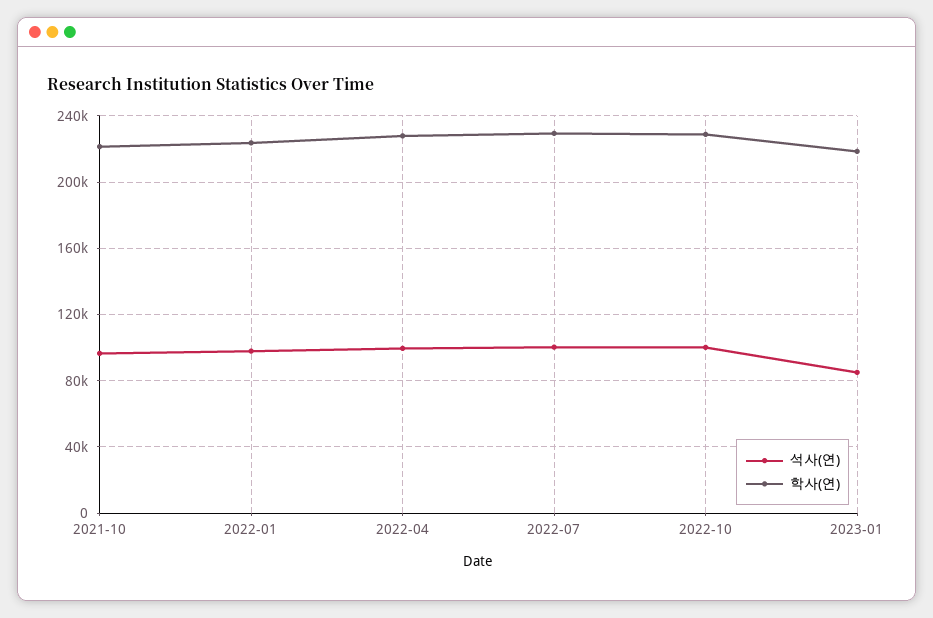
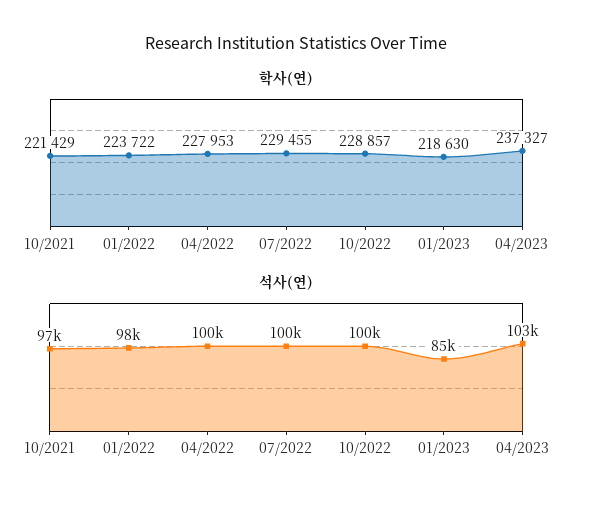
학사(연), 04/2023: none -> 237327
석사(연), 04/2023: none -> 103000

